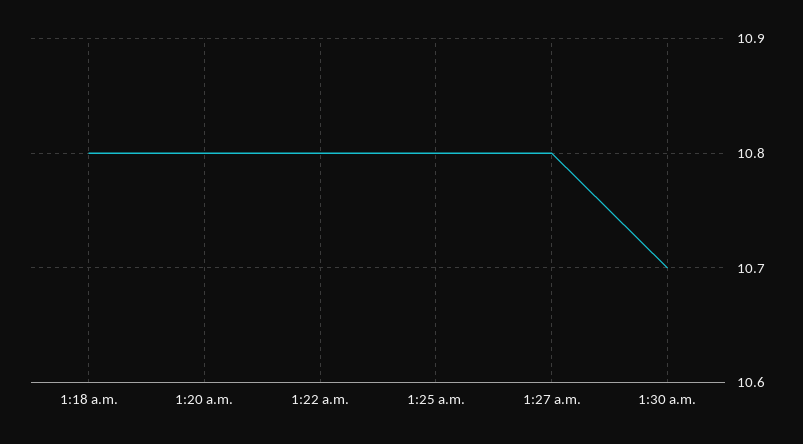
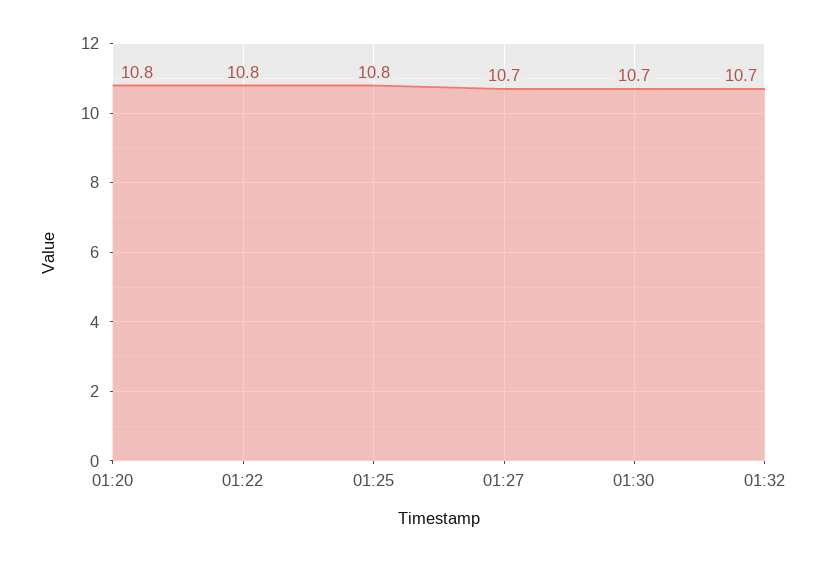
1:18 a.m.: 10.8 -> none
1:27 a.m.: 10.8 -> 10.7
01:32: none -> 10.7

